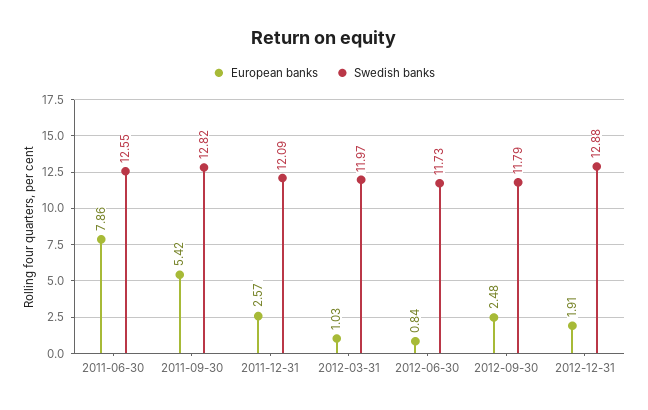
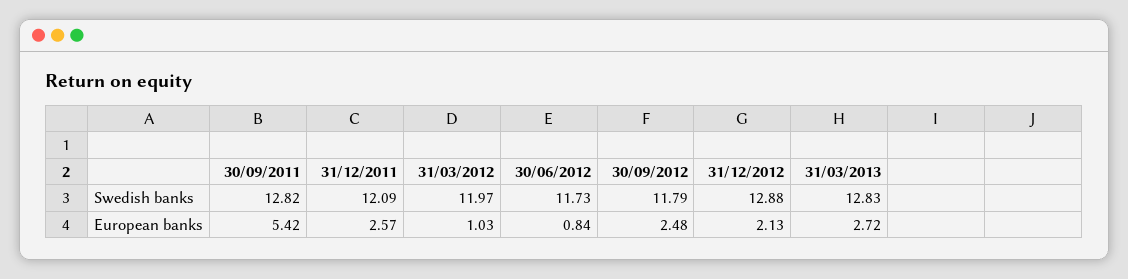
European banks, 2011-06-30: 7.86 -> none
Swedish banks, 2011-06-30: 12.55 -> none
European banks, 2012-12-31: 1.91 -> 2.13
Swedish banks, 31/03/2013: none -> 12.83
European banks, 31/03/2013: none -> 2.72

